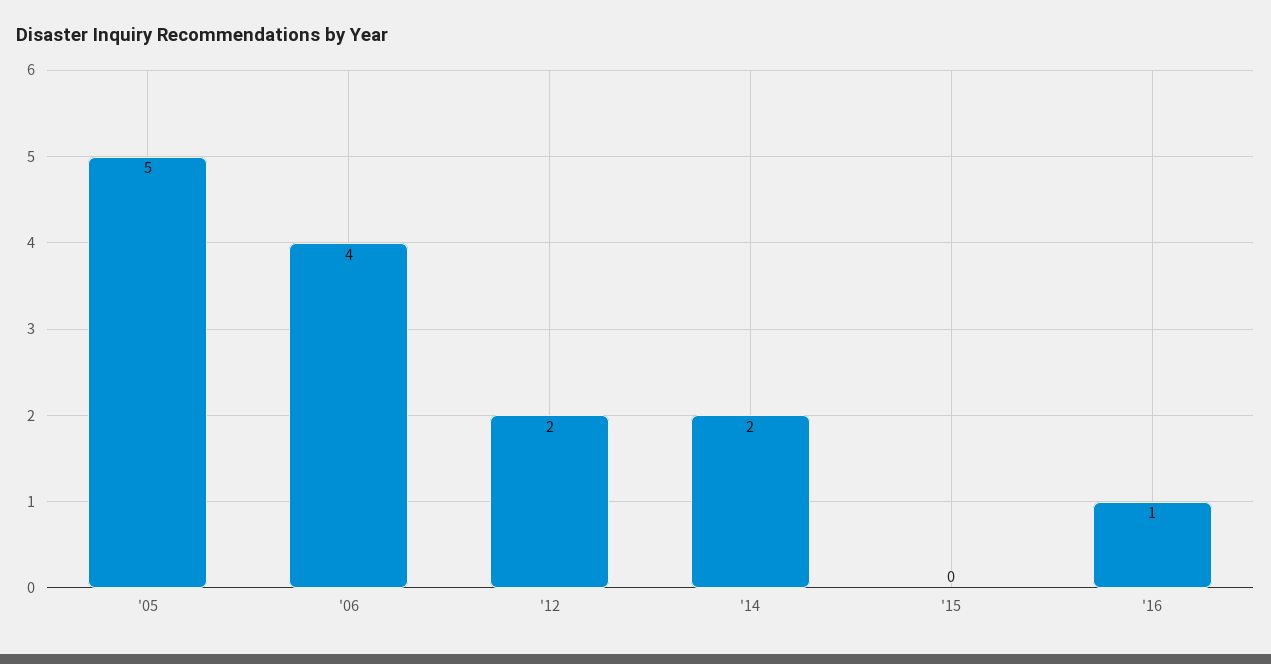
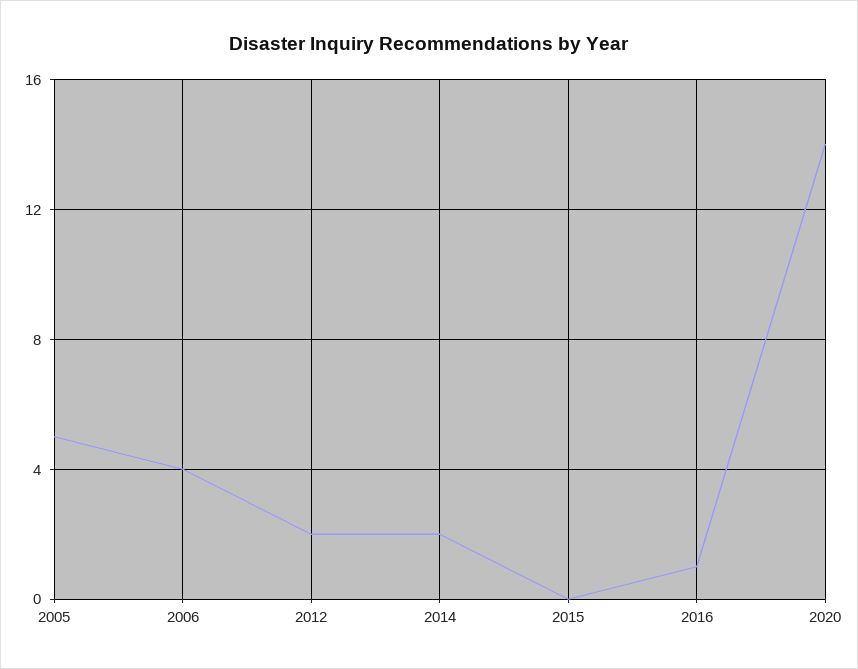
2020: none -> 14

